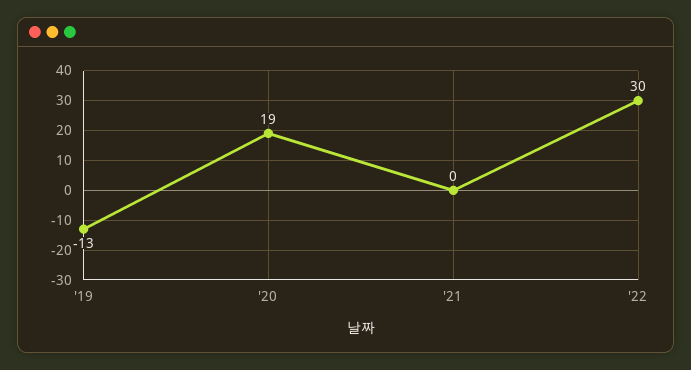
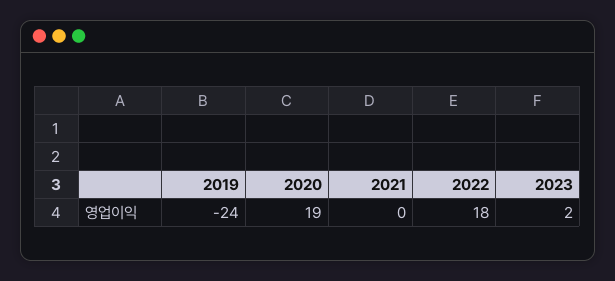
'19: -13 -> -24
'22: 30 -> 18
2023: none -> 2

